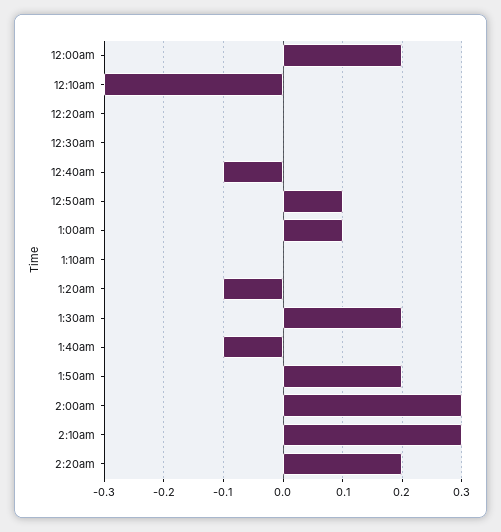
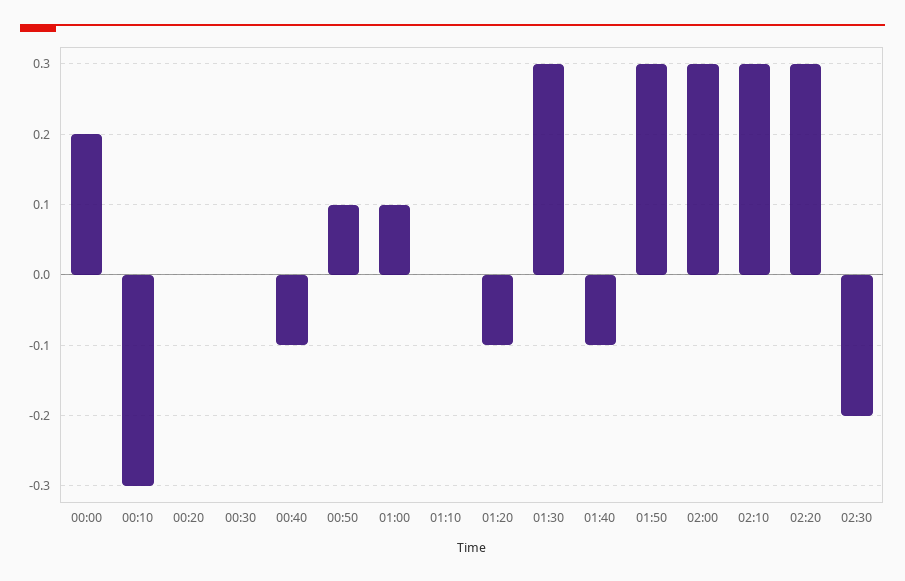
1:30am: 0.2 -> 0.3
1:50am: 0.2 -> 0.3
2:20am: 0.2 -> 0.3
02:30: none -> -0.2

